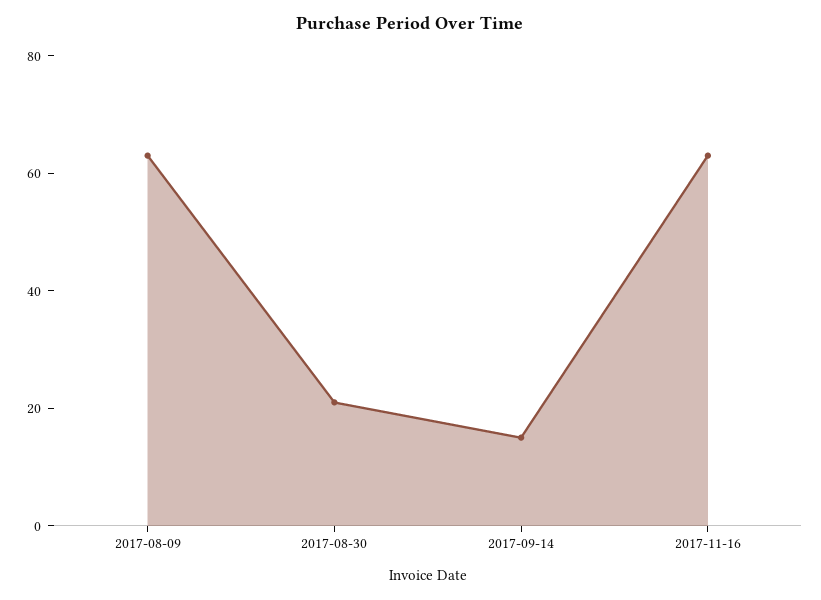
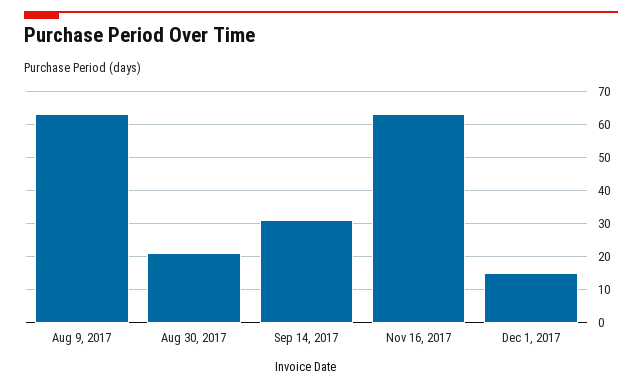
2017-09-14: 15 -> 30
Dec 1, 2017: none -> 15

